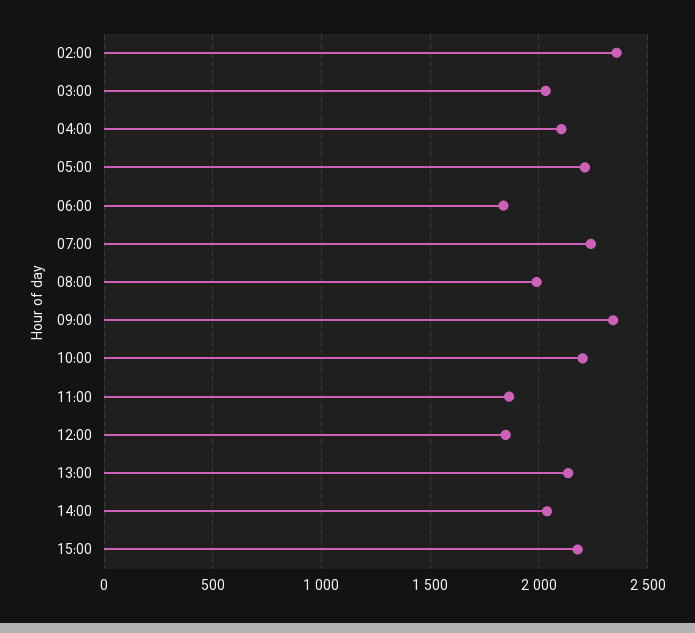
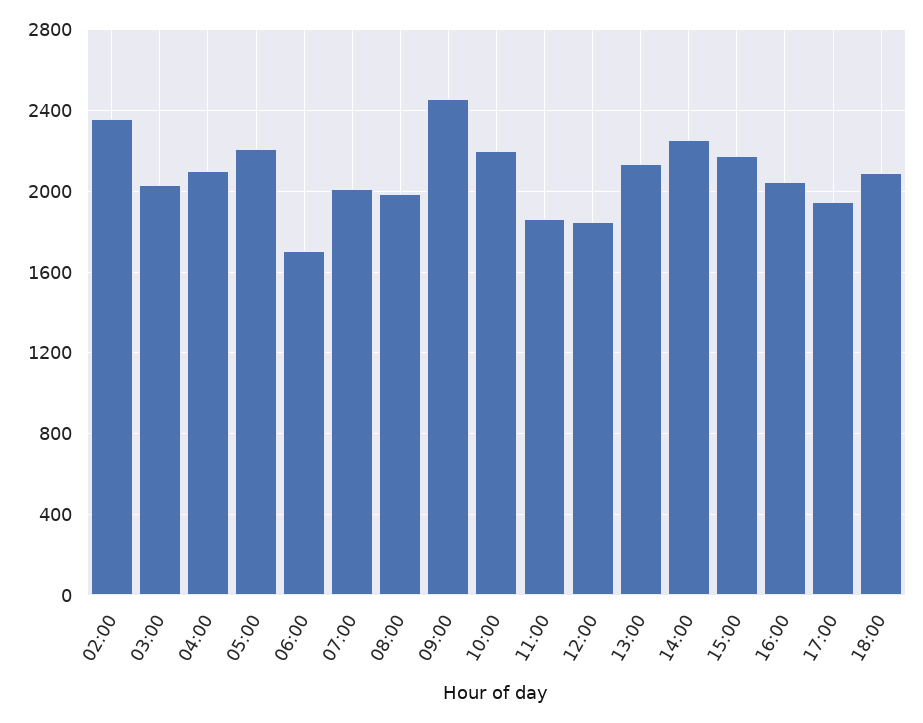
06:00: 1850 -> 1700
07:00: 2250 -> 2000
09:00: 2350 -> 2450
14:00: 2050 -> 2250
16:00: none -> 2050
17:00: none -> 1950
18:00: none -> 2100

